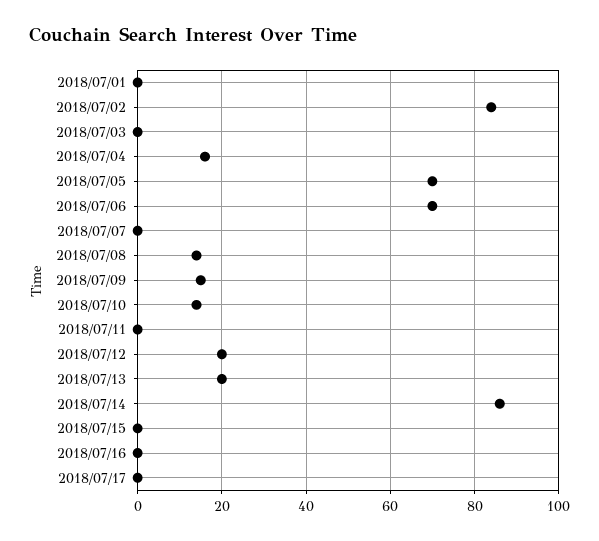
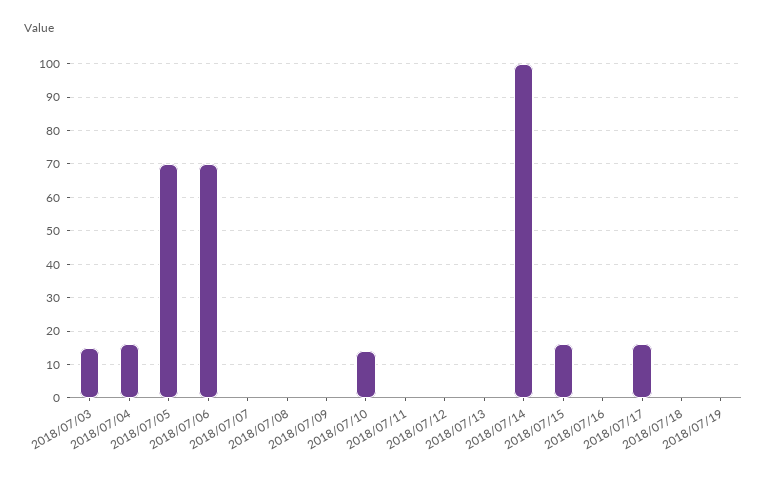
2018/07/01: 0 -> none
2018/07/02: 85 -> none
2018/07/03: 0 -> 15
2018/07/08: 15 -> 0
2018/07/09: 15 -> 0
2018/07/12: 20 -> 0
2018/07/13: 20 -> 0
2018/07/14: 85 -> 100
2018/07/15: 0 -> 15
2018/07/17: 0 -> 15
2018/07/18: none -> 0
2018/07/19: none -> 0

